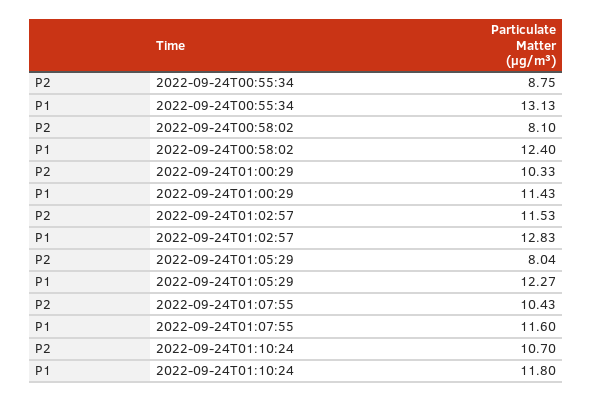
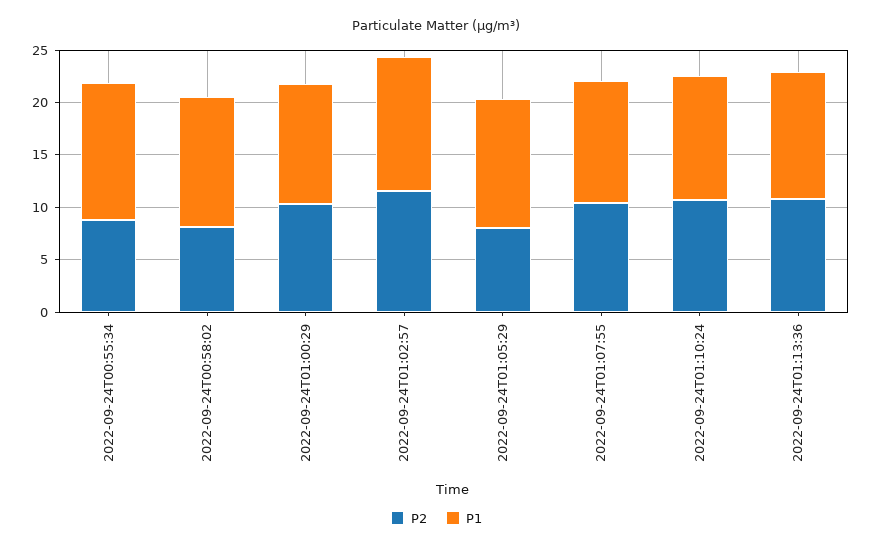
P2, 2022-09-24T01:13:36: none -> 11
P1, 2022-09-24T01:13:36: none -> 12

